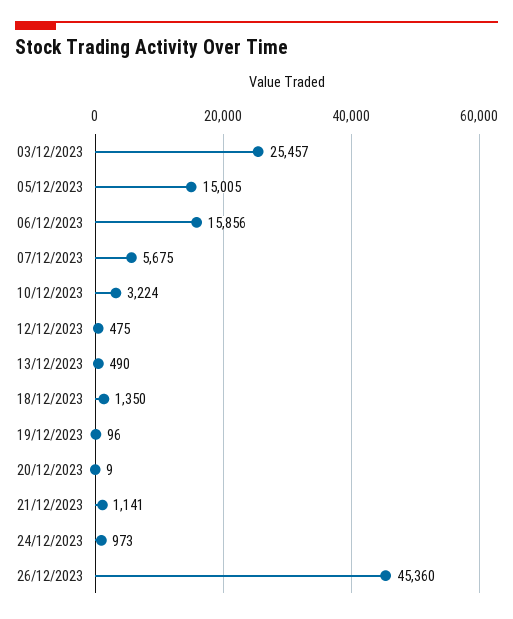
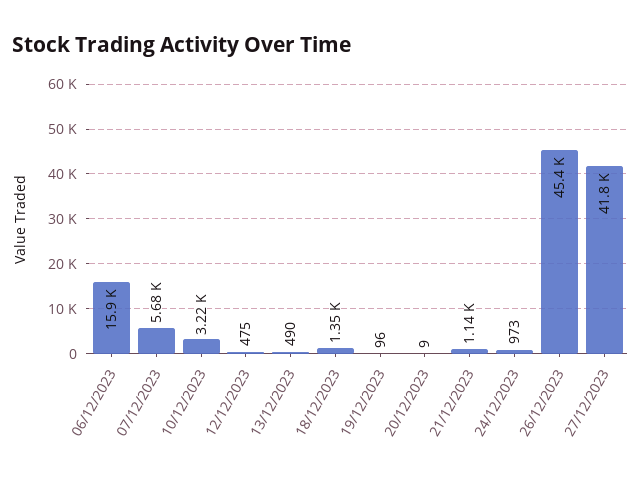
03/12/2023: 25457 -> none
05/12/2023: 15005 -> none
27/12/2023: none -> 41800

